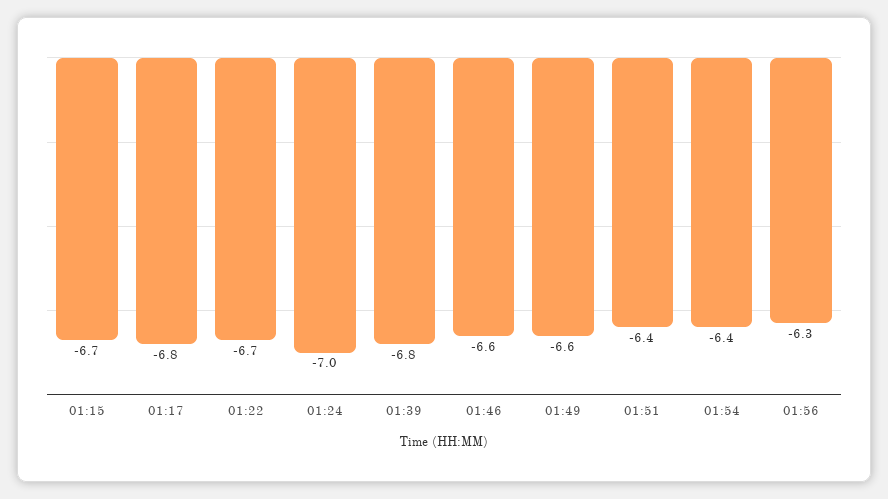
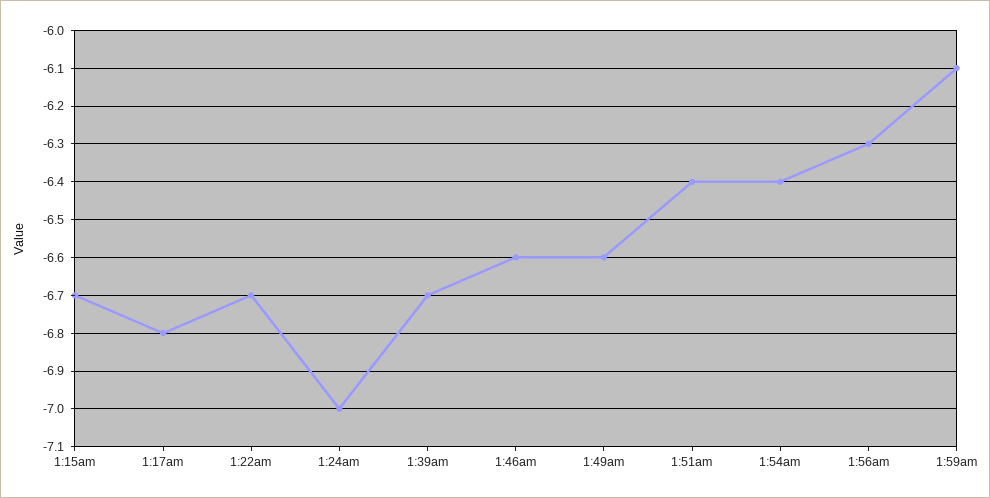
01:39: -6.8 -> -6.7
1:59am: none -> -6.1

